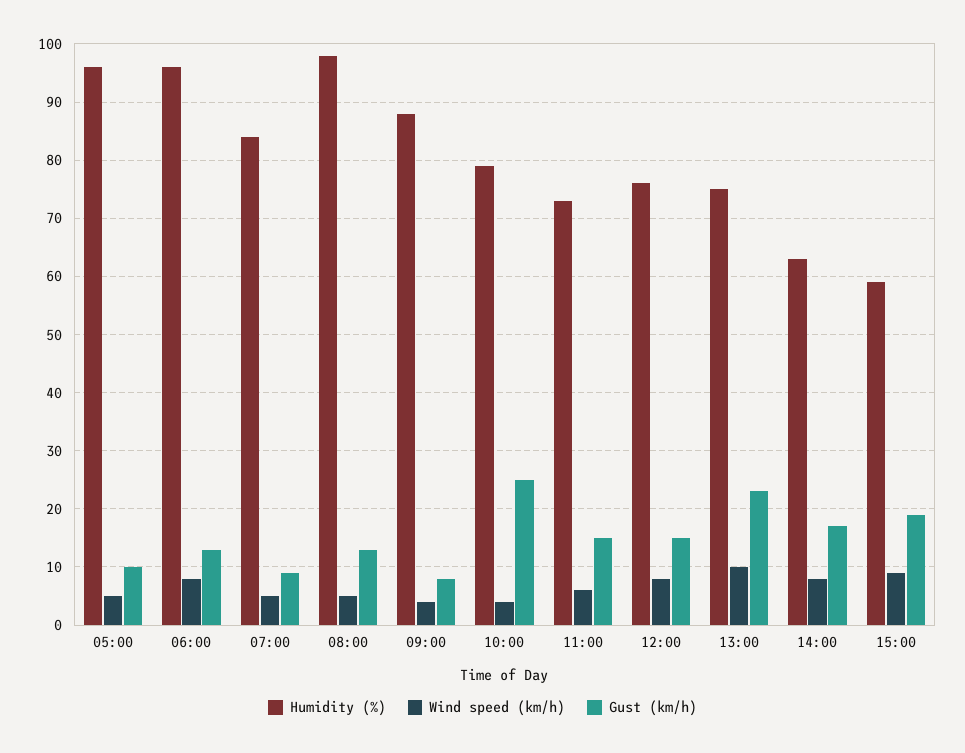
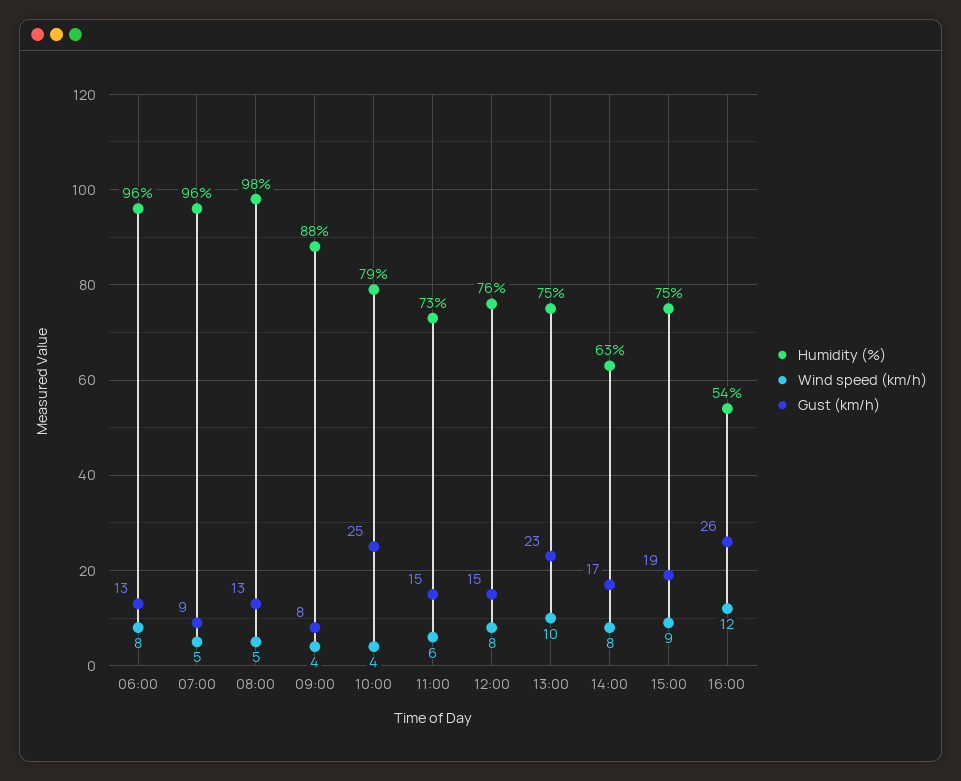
Humidity (%), 05:00: 95 -> none
Wind speed (km/h), 05:00: 5 -> none
Gust (km/h), 05:00: 10 -> none
Humidity (%), 07:00: 85 -> 96
Humidity (%), 15:00: 60 -> 75
Humidity (%), 16:00: none -> 54
Wind speed (km/h), 16:00: none -> 12
Gust (km/h), 16:00: none -> 26

